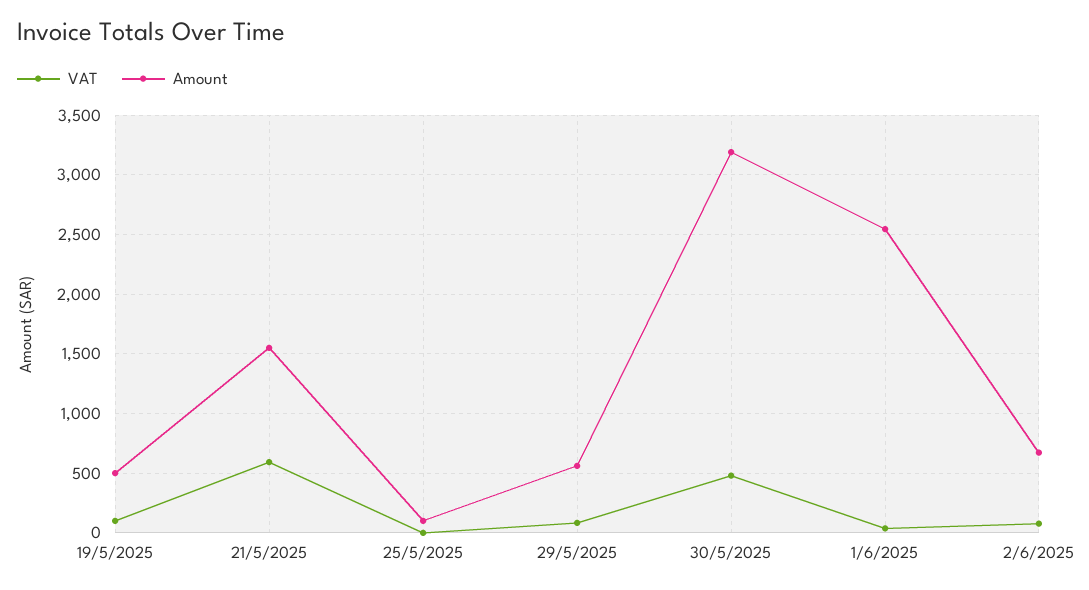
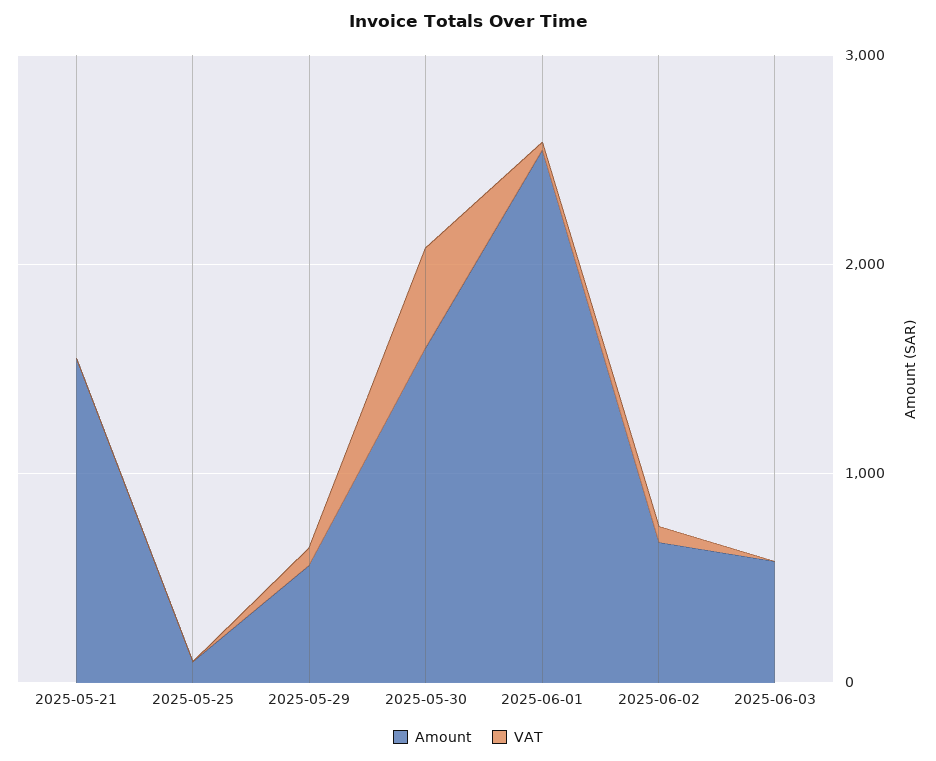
VAT, 19/5/2025: 100 -> none
Amount, 19/5/2025: 500 -> none
VAT, 21/5/2025: 600 -> 0
Amount, 30/5/2025: 3200 -> 1600
Amount, 2025-06-03: none -> 600
VAT, 2025-06-03: none -> 0

